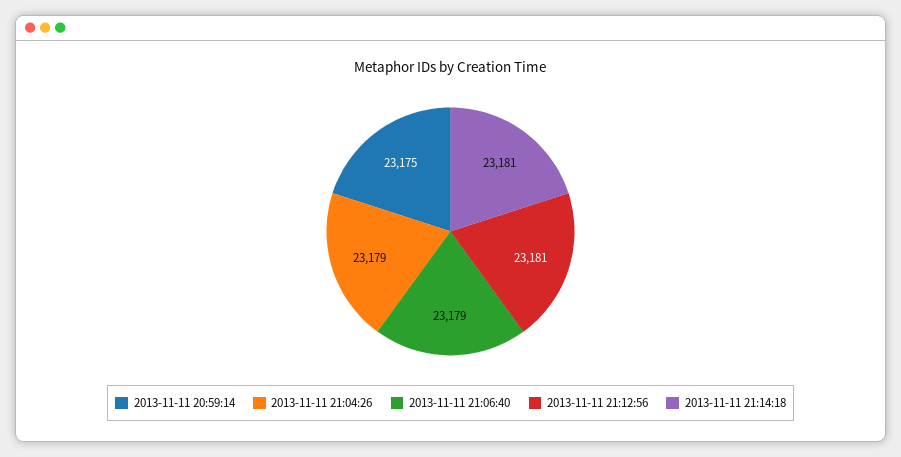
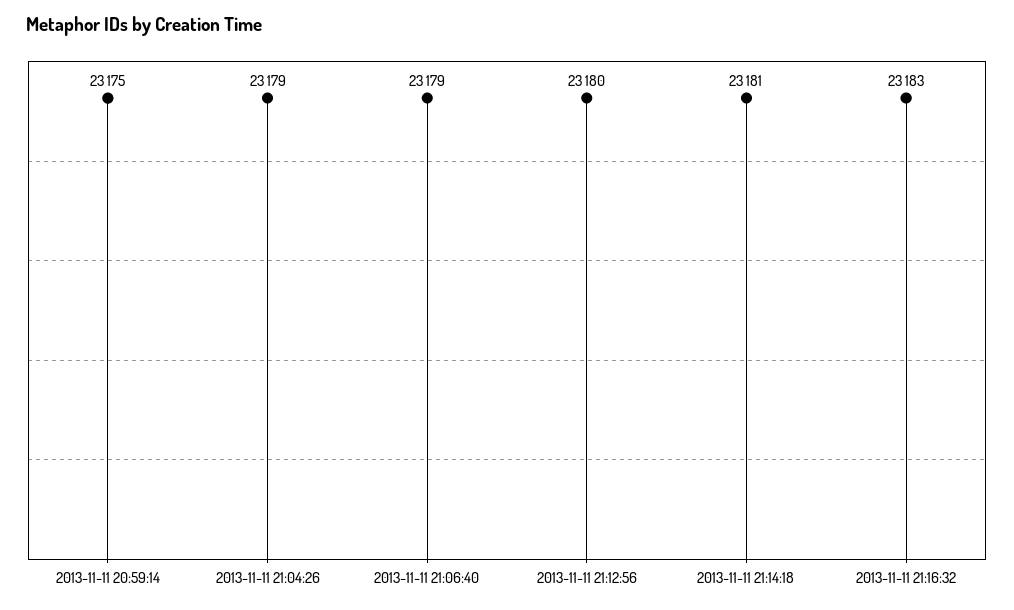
2013-11-11 21:12:56: 23181 -> 23180
2013-11-11 21:16:32: none -> 23183

